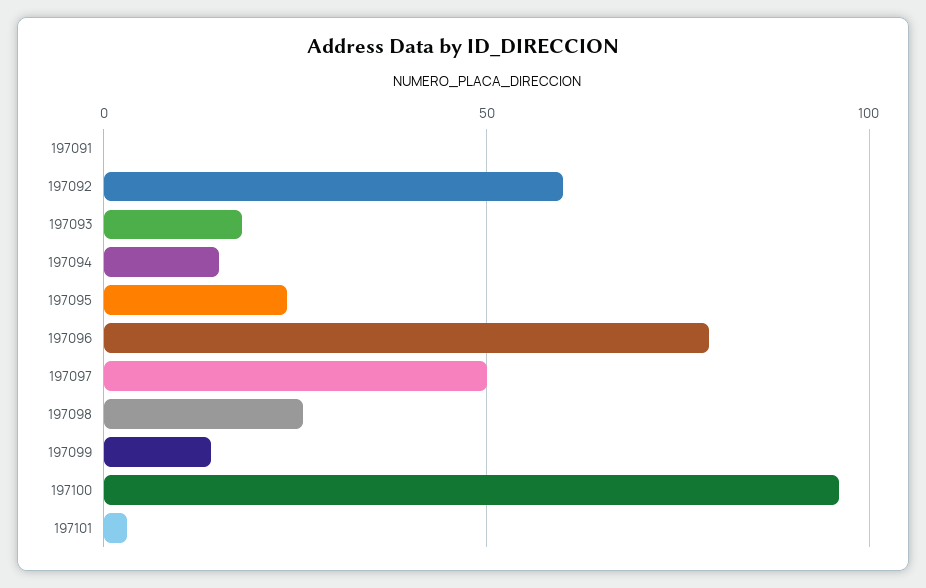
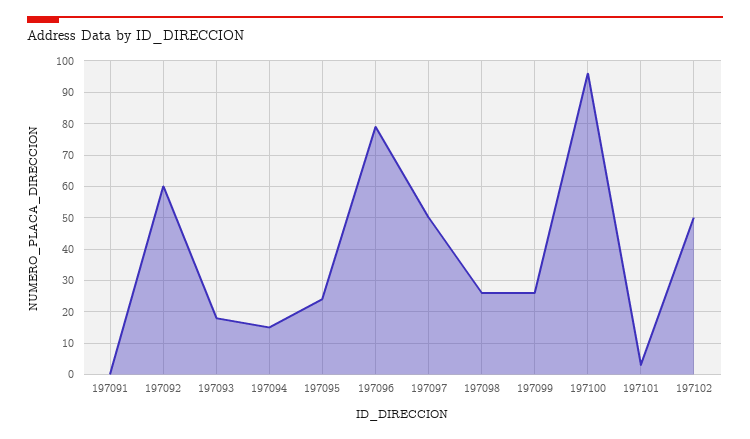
197099: 15 -> 25
197102: none -> 50

